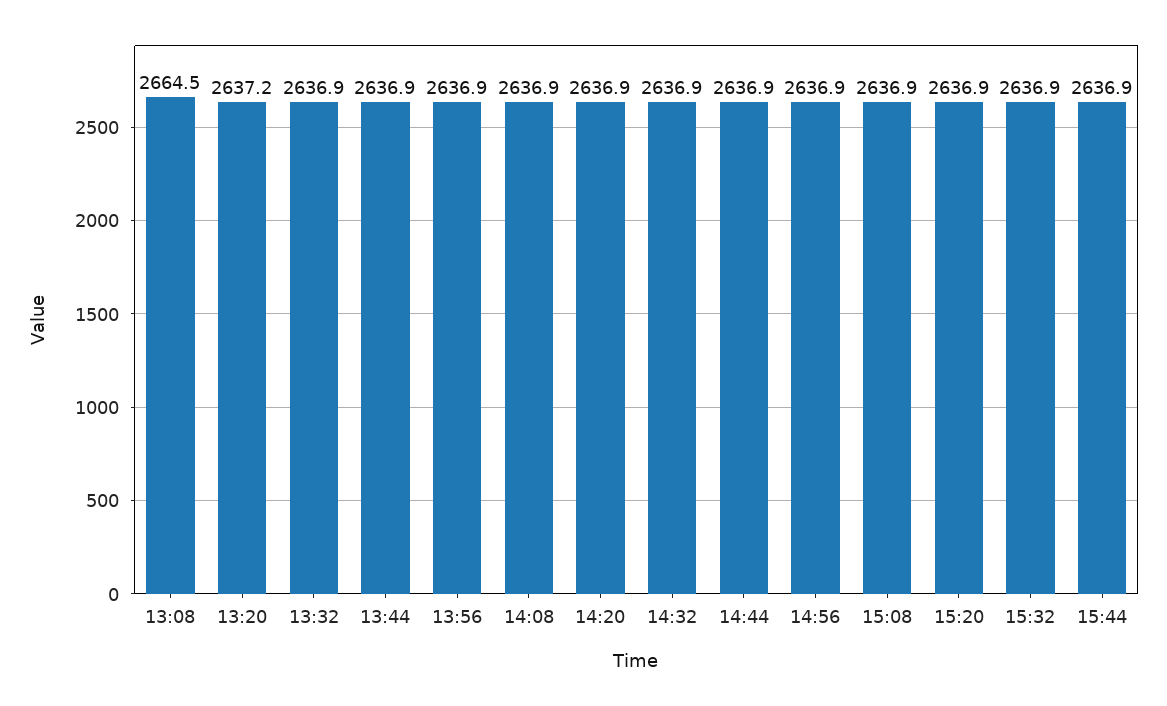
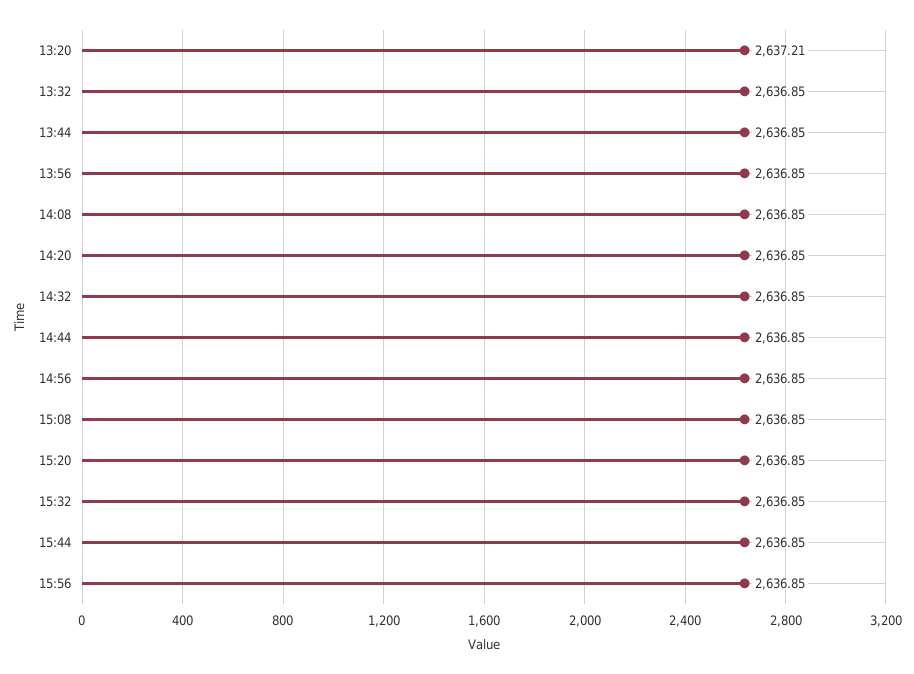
13:08: 2664.5 -> none
15:56: none -> 2636.85

